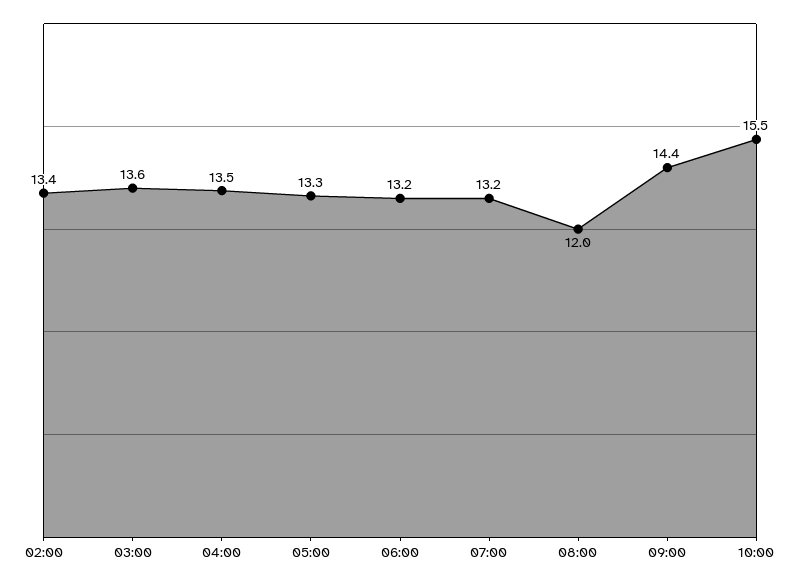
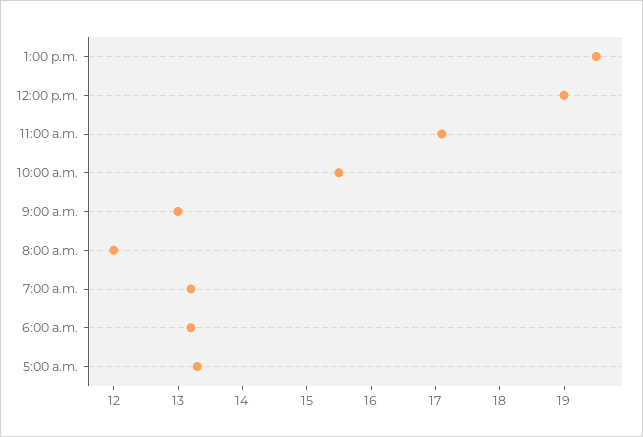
02:00: 13.4 -> none
03:00: 13.6 -> none
04:00: 13.5 -> none
09:00: 14.4 -> 13
1:00 p.m.: none -> 19.5
12:00 p.m.: none -> 19
11:00 a.m.: none -> 17

